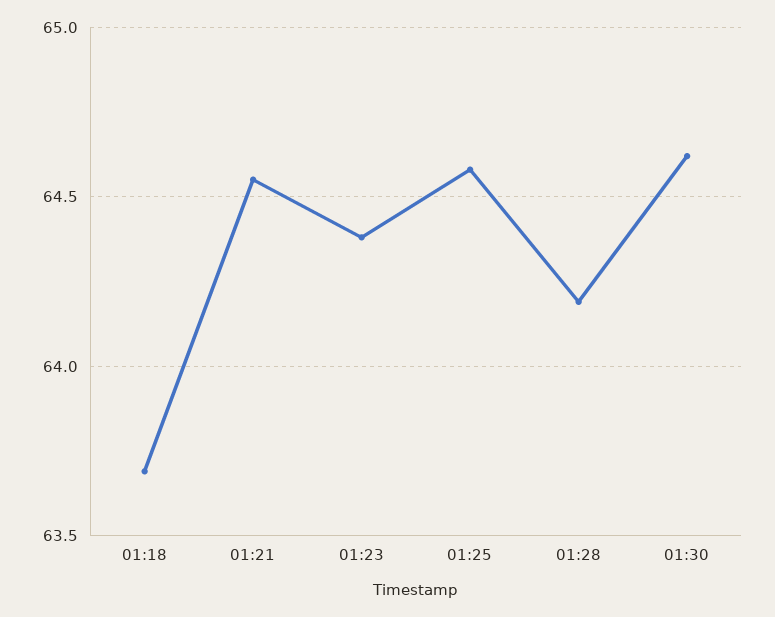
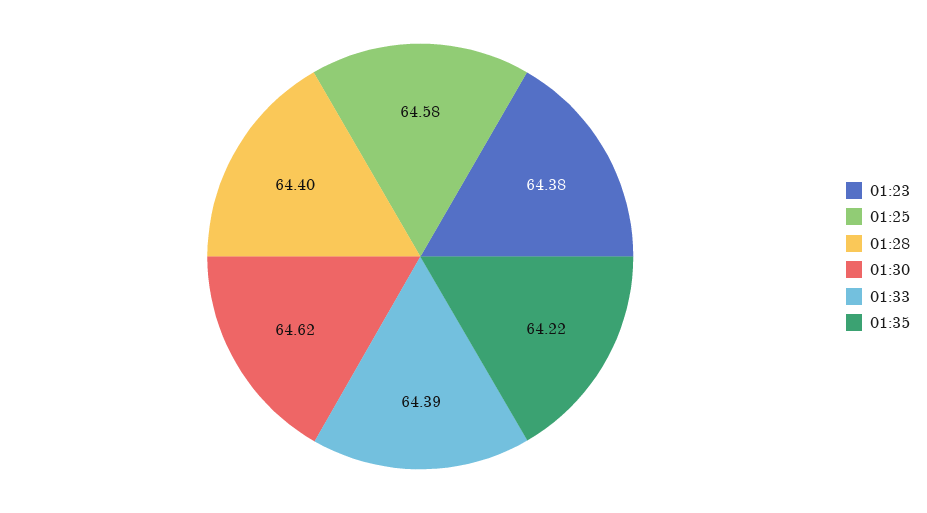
01:18: 63.7 -> none
01:21: 64.55 -> none
01:28: 64.2 -> 64.4
01:33: none -> 64.39
01:35: none -> 64.22

